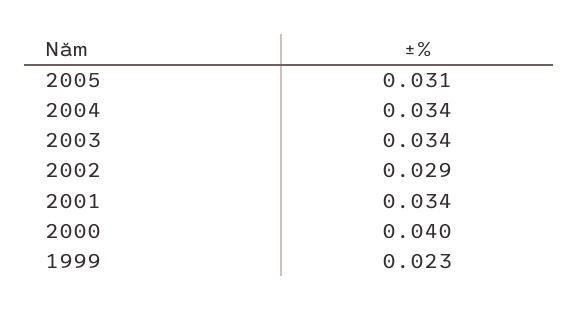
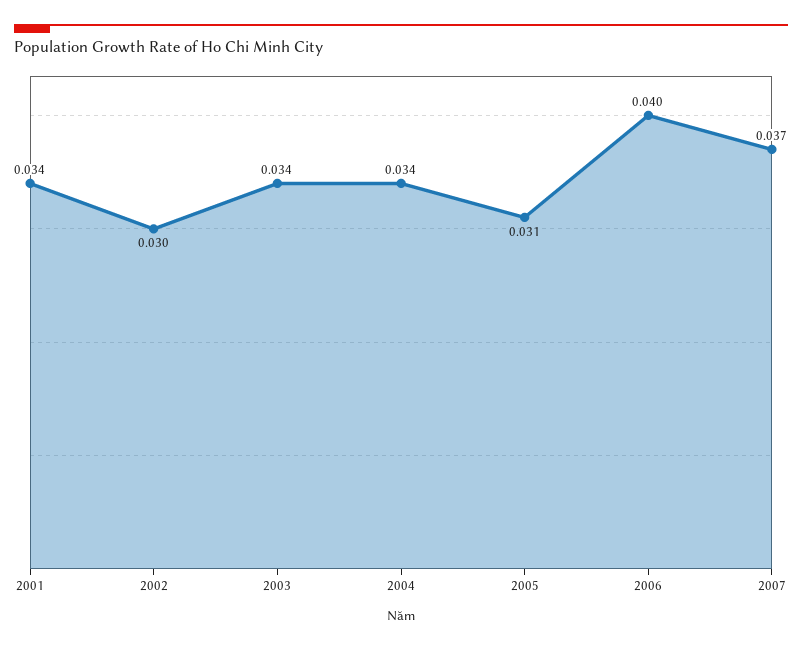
2002: 0.029 -> 0.03
2000: 0.04 -> none
1999: 0.023 -> none
2006: none -> 0.04
2007: none -> 0.037

